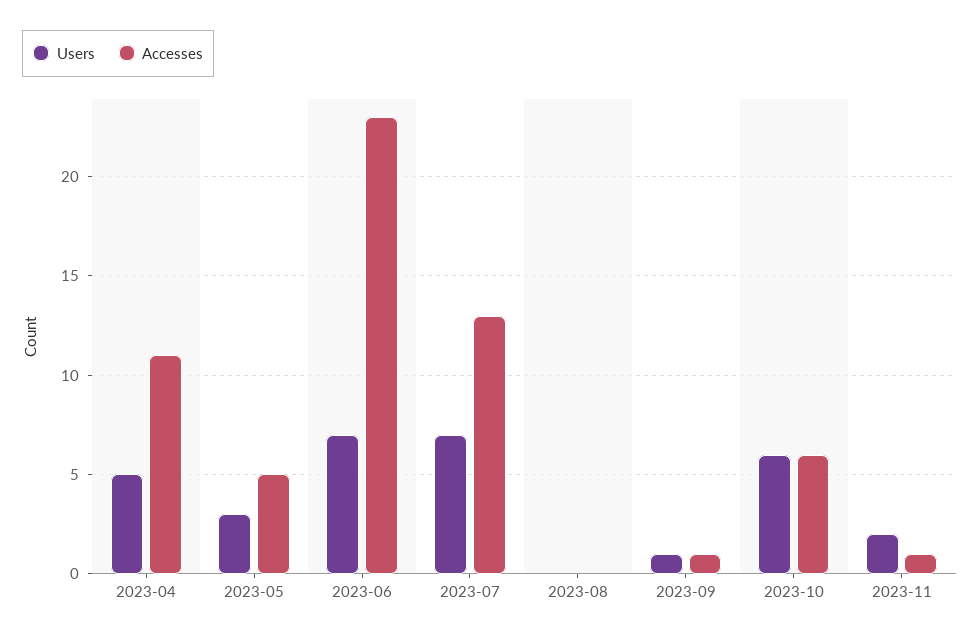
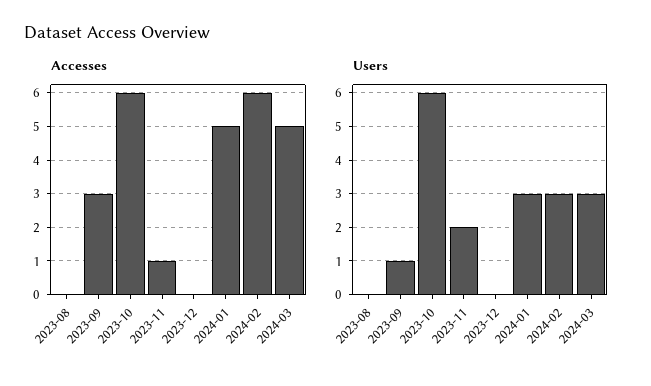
Users, 2023-04: 5 -> none
Accesses, 2023-04: 11 -> none
Users, 2023-05: 3 -> none
Accesses, 2023-05: 5 -> none
Users, 2023-06: 7 -> none
Accesses, 2023-06: 23 -> none
Users, 2023-07: 7 -> none
Accesses, 2023-07: 13 -> none
Accesses, 2023-09: 1 -> 3
Accesses, 2023-12: none -> 0
Accesses, 2024-01: none -> 5
Accesses, 2024-02: none -> 6
Accesses, 2024-03: none -> 5
Users, 2023-12: none -> 0
Users, 2024-01: none -> 3
Users, 2024-02: none -> 3
Users, 2024-03: none -> 3

